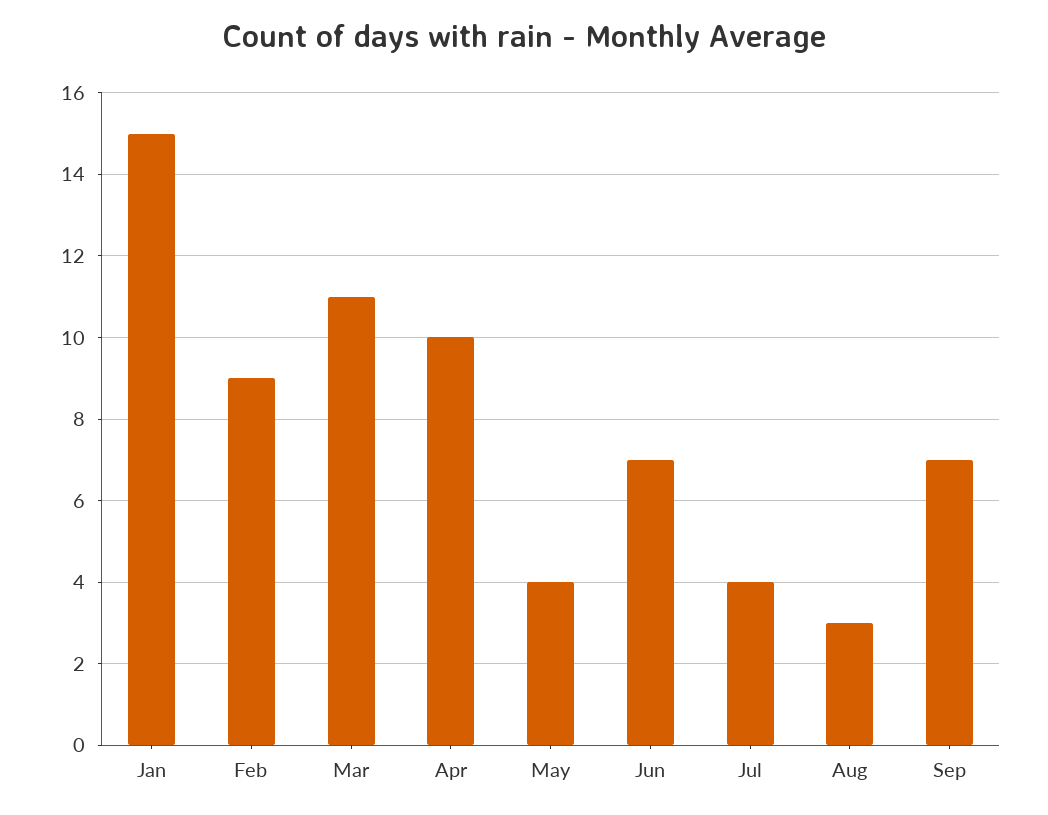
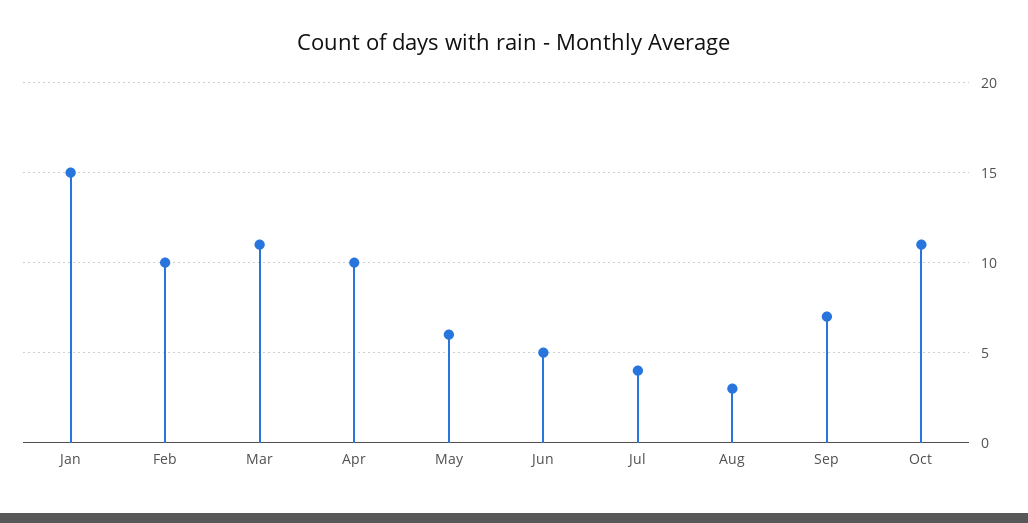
Feb: 9 -> 10
May: 4 -> 6
Jun: 7 -> 5
Oct: none -> 11

